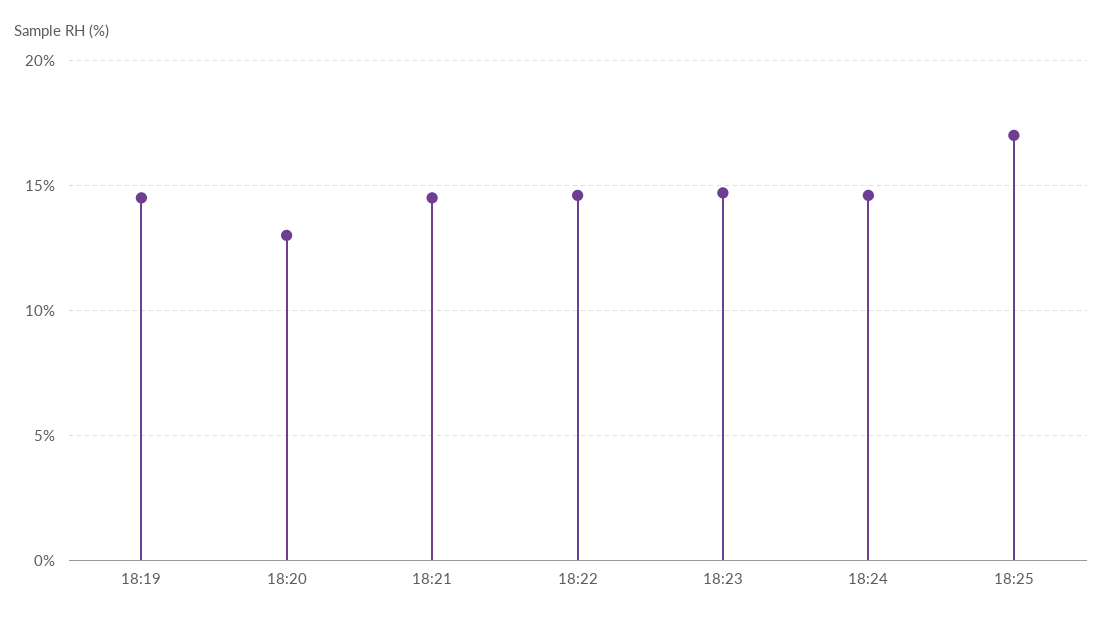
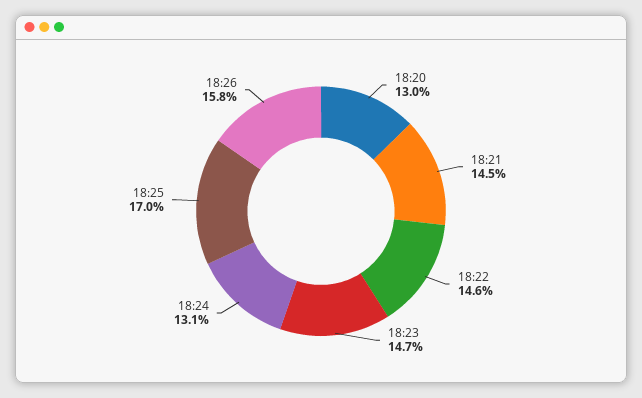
18:19: 14.5 -> none
18:24: 14.5 -> 13.1
18:26: none -> 15.8

